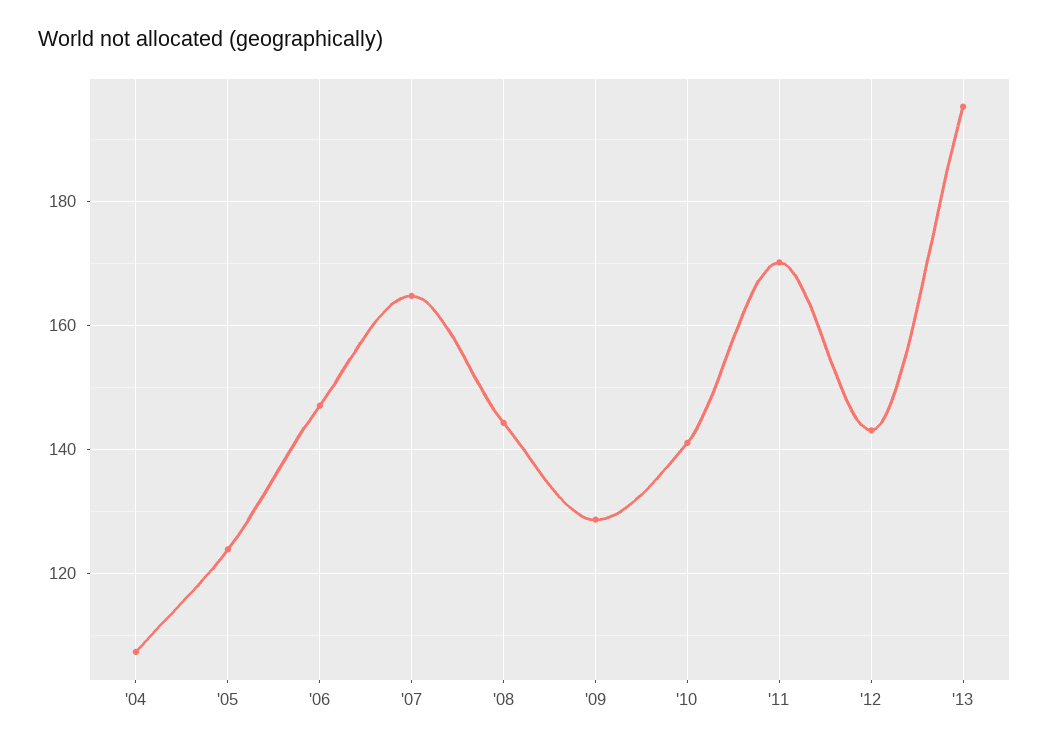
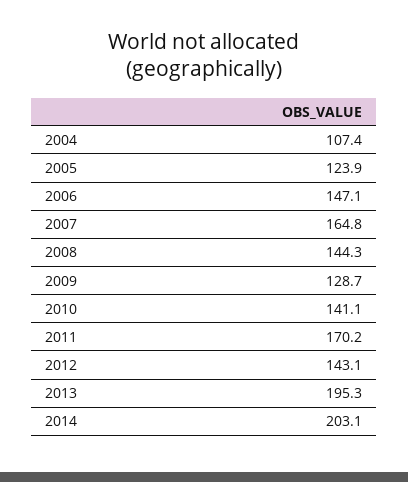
2014: none -> 203.1

